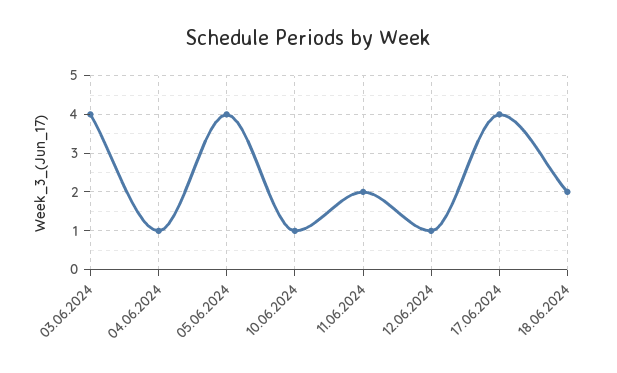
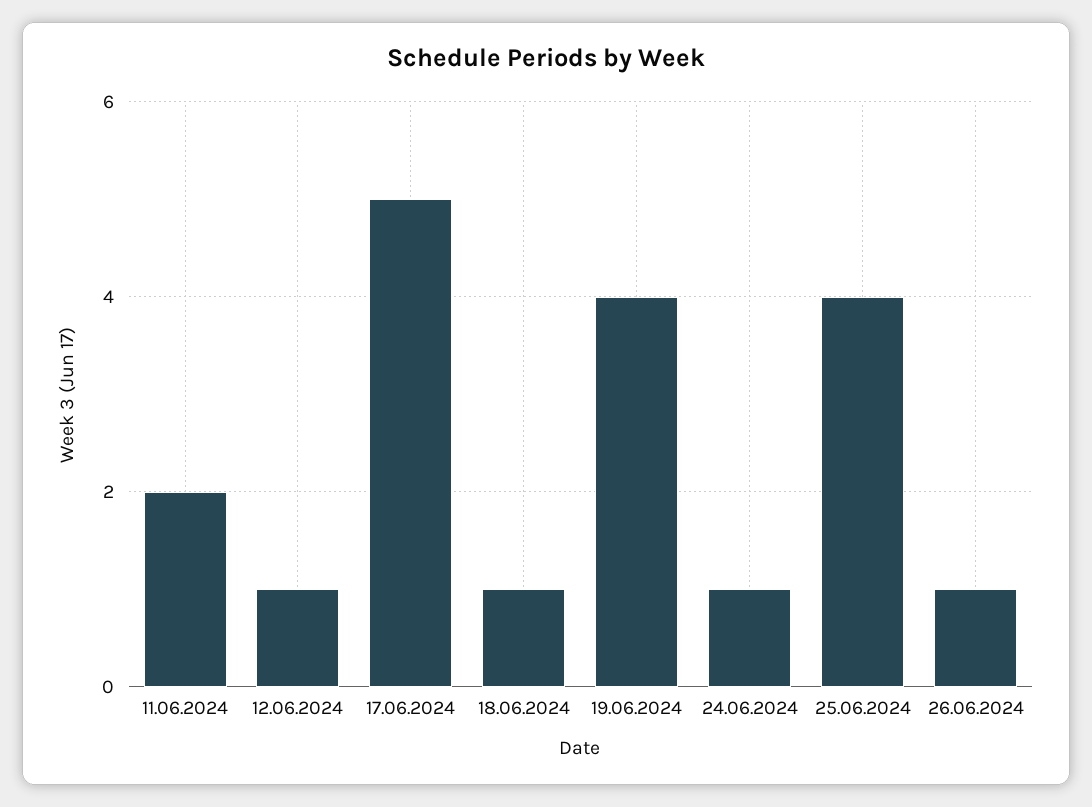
03.06.2024: 4 -> none
04.06.2024: 1 -> none
05.06.2024: 4 -> none
10.06.2024: 1 -> none
17.06.2024: 4 -> 5
18.06.2024: 2 -> 1
19.06.2024: none -> 4
24.06.2024: none -> 1
25.06.2024: none -> 4
26.06.2024: none -> 1

